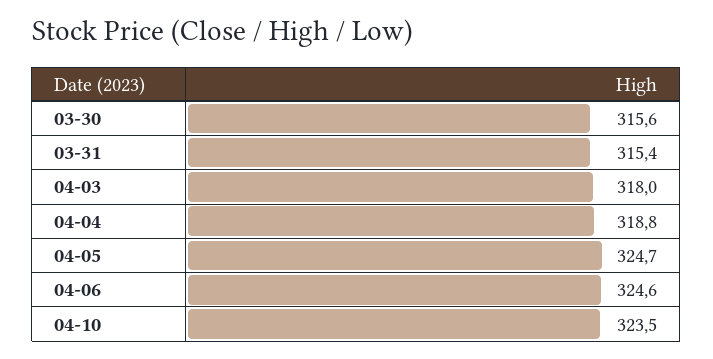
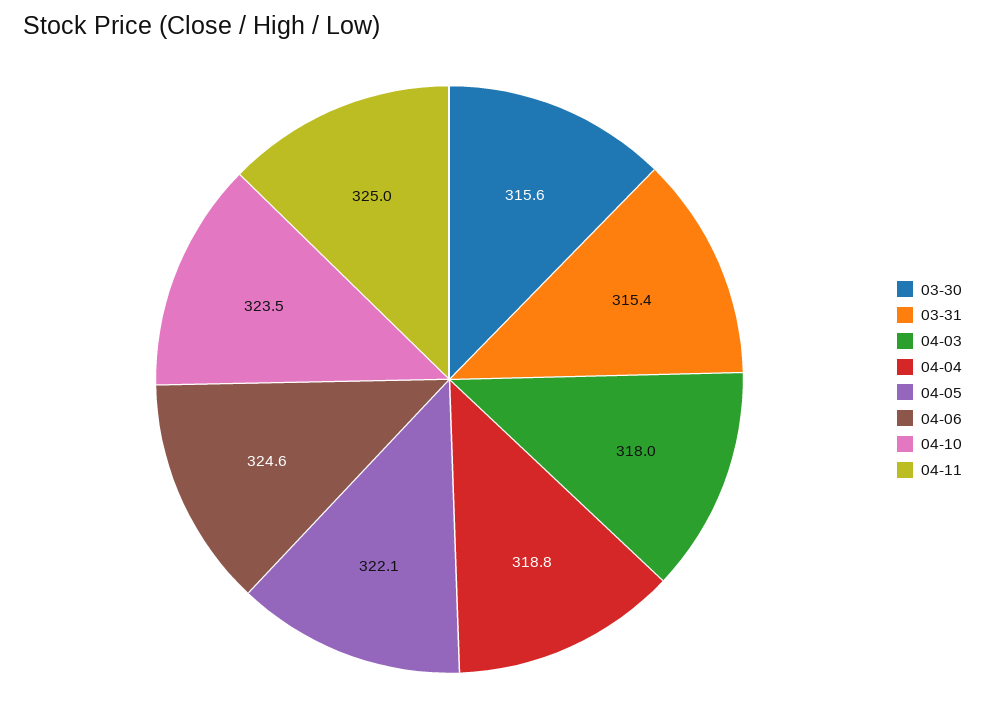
04-05: 324.7 -> 322.1
04-11: none -> 325

